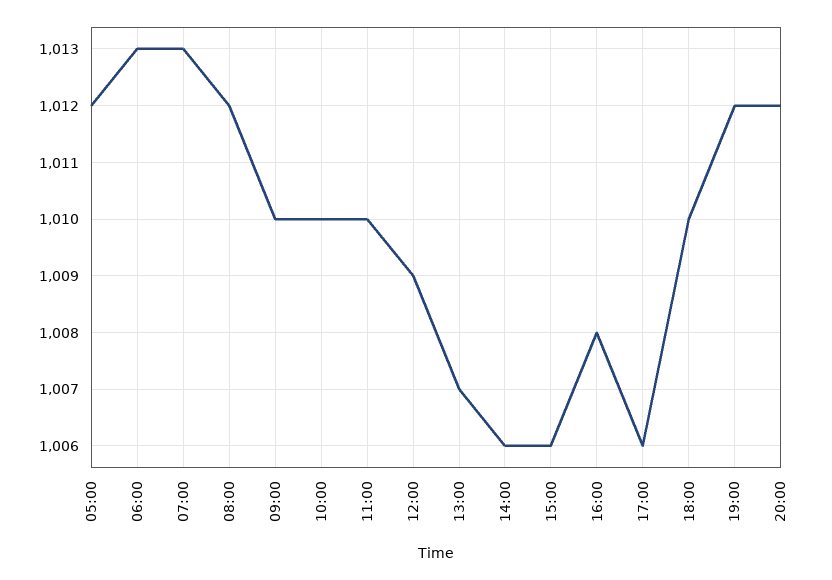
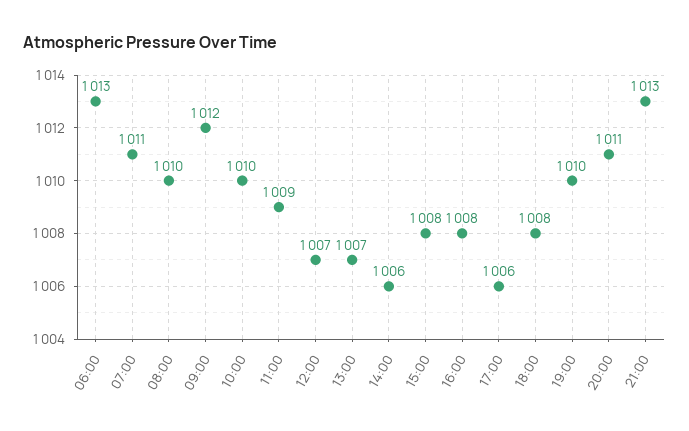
05:00: 1012 -> none
07:00: 1013 -> 1011
08:00: 1012 -> 1010
09:00: 1010 -> 1012
11:00: 1010 -> 1009
12:00: 1009 -> 1007
15:00: 1006 -> 1008
18:00: 1010 -> 1008
19:00: 1012 -> 1010
20:00: 1012 -> 1011
21:00: none -> 1013

